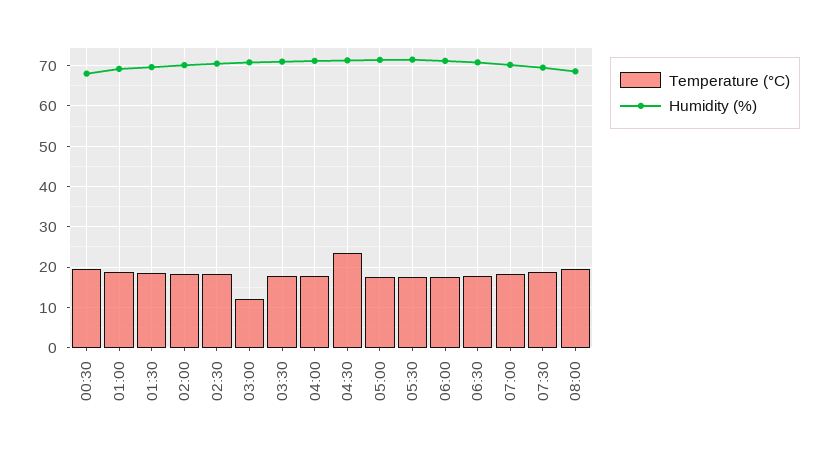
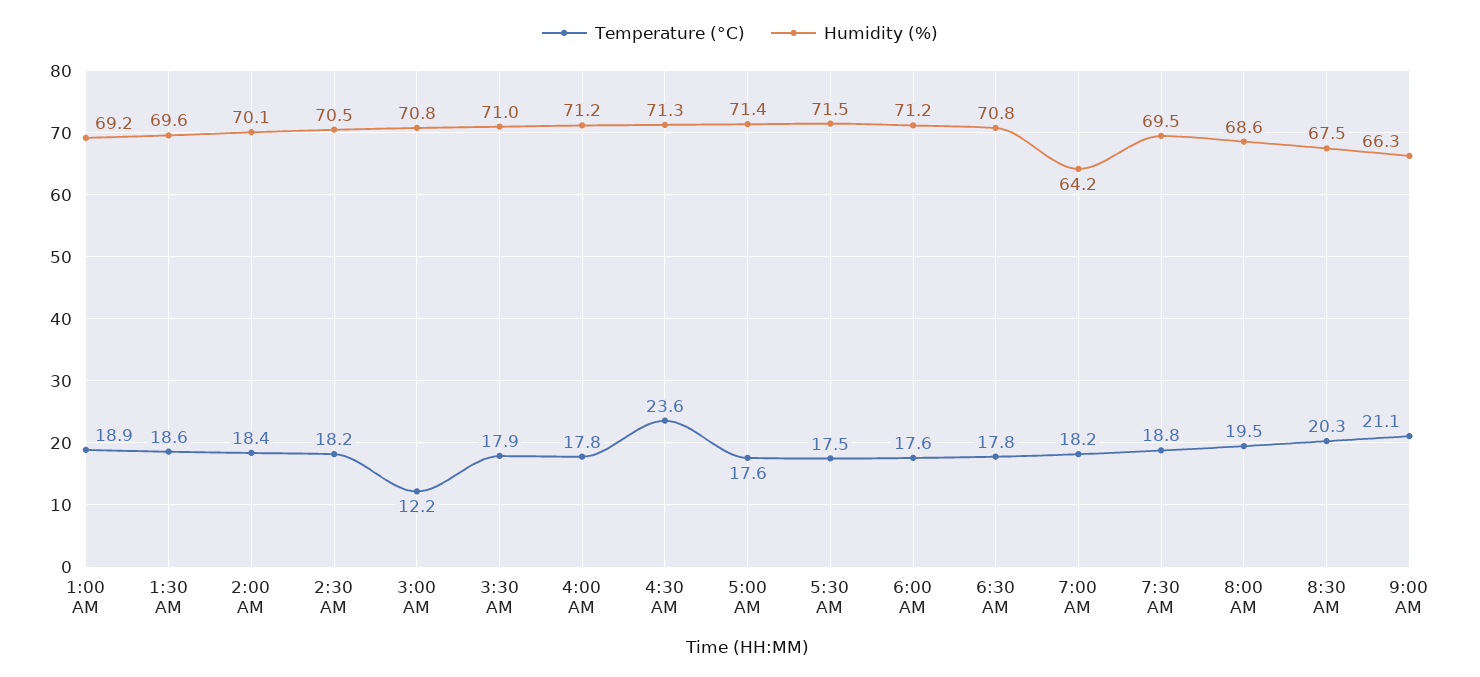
Temperature (°C), 00:30: 20 -> none
Humidity (%), 00:30: 68 -> none
Humidity (%), 07:00: 70 -> 64.2
Temperature (°C), 8:30 AM: none -> 20.3
Humidity (%), 8:30 AM: none -> 67.5
Temperature (°C), 9:00 AM: none -> 21.1
Humidity (%), 9:00 AM: none -> 66.3

